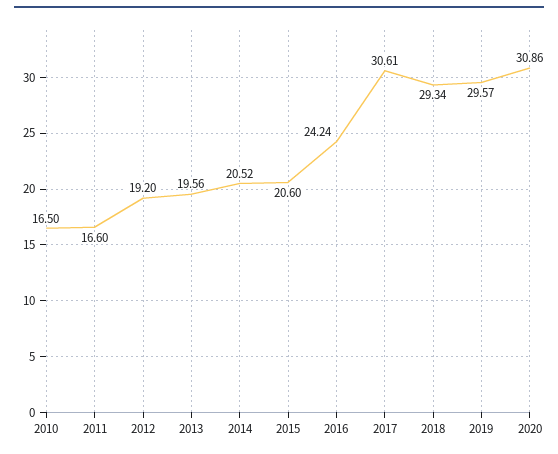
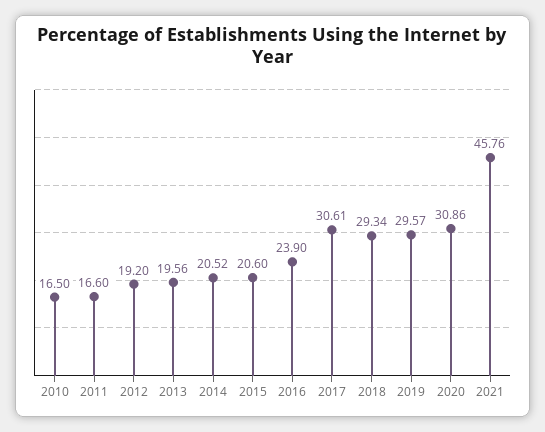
2016: 24.24 -> 23.9
2021: none -> 45.76

